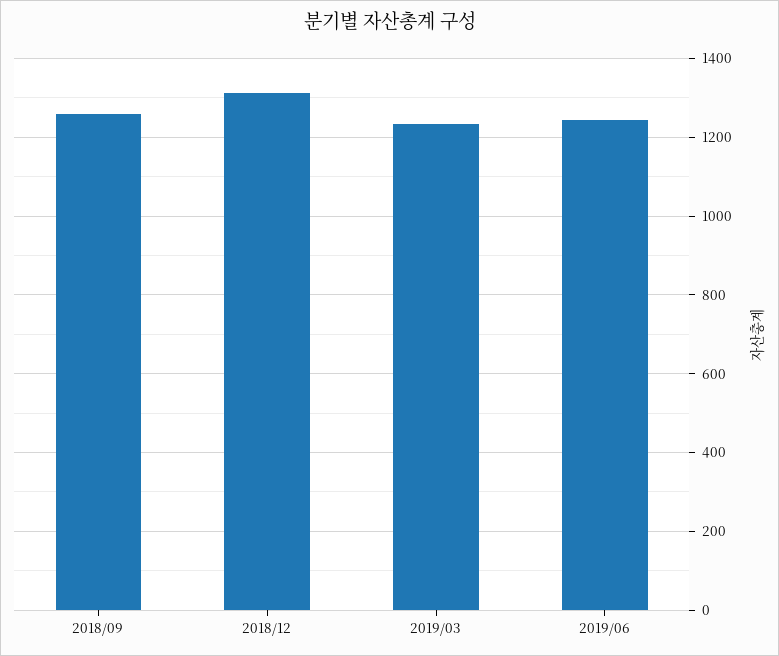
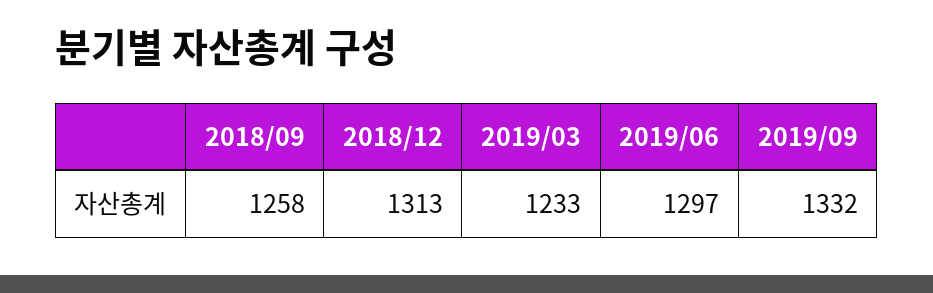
2019/06: 1240 -> 1297
2019/09: none -> 1332

